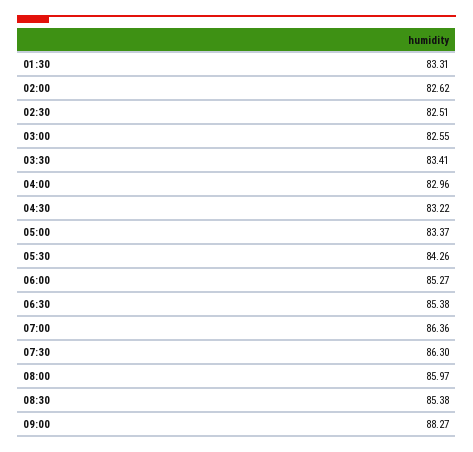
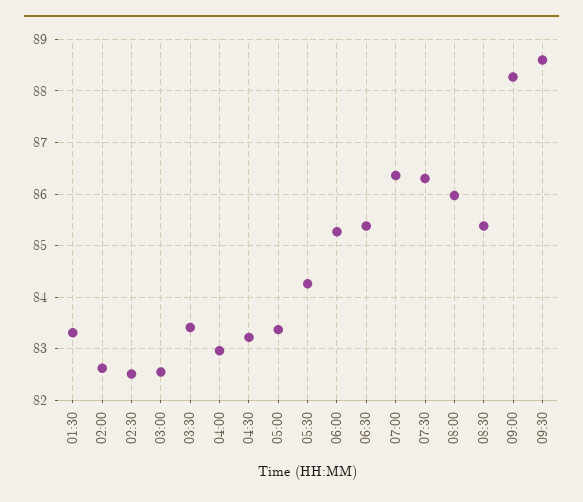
09:30: none -> 88.6

